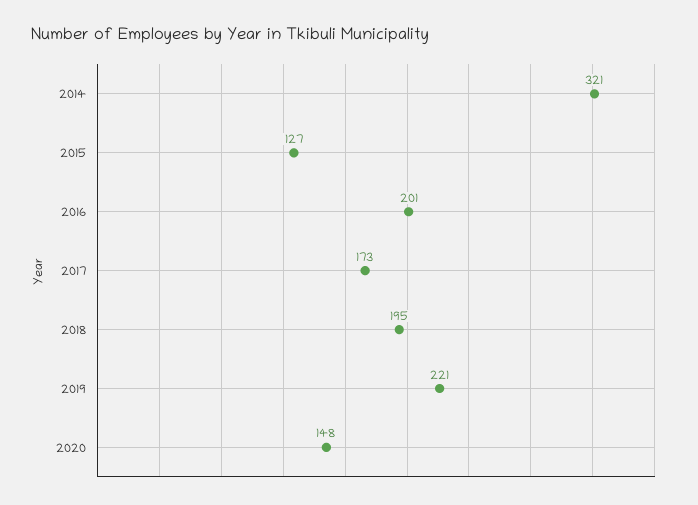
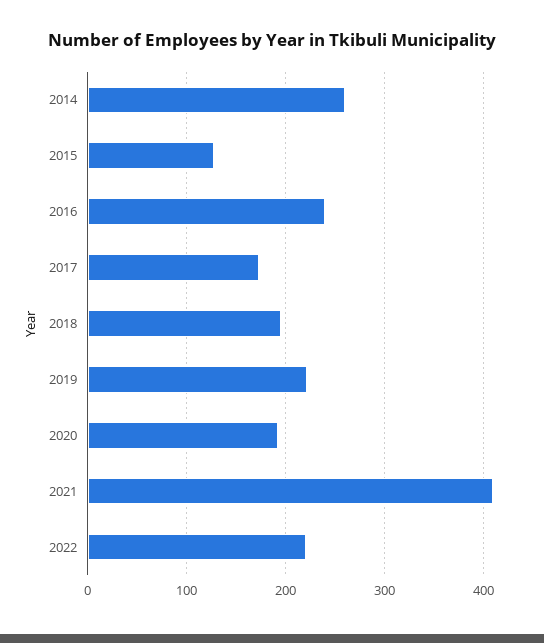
2014: 321 -> 260
2016: 201 -> 240
2020: 148 -> 190
2021: none -> 410
2022: none -> 220

